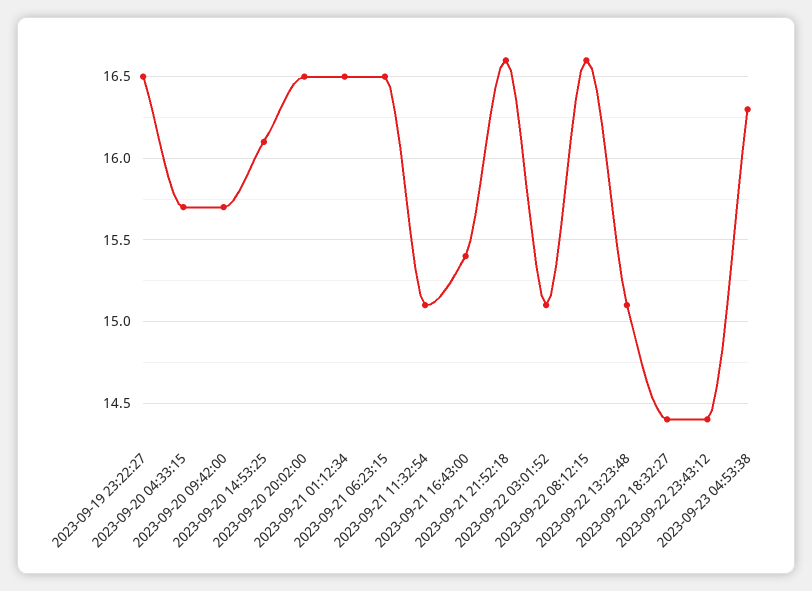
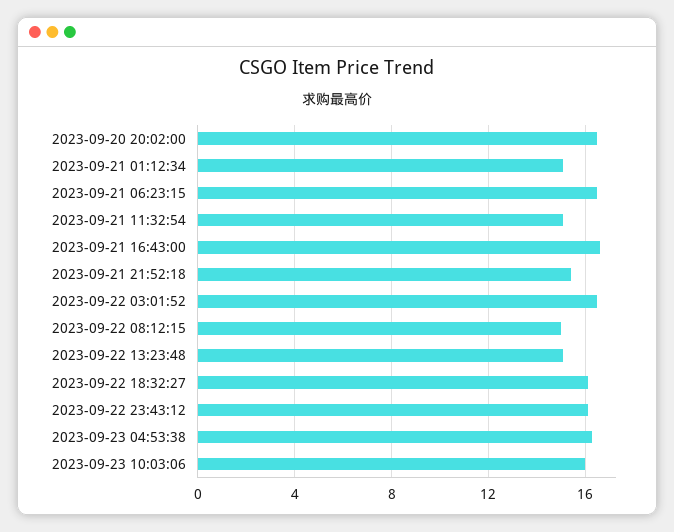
2023-09-19 23:22:27: 16.5 -> none
2023-09-20 04:33:15: 15.7 -> none
2023-09-20 09:42:00: 15.7 -> none
2023-09-20 14:53:25: 16.1 -> none
2023-09-21 01:12:34: 16.5 -> 15
2023-09-21 16:43:00: 15.4 -> 16.5
2023-09-21 21:52:18: 16.6 -> 15.5
2023-09-22 03:01:52: 15.1 -> 16.5
2023-09-22 08:12:15: 16.6 -> 15
2023-09-22 18:32:27: 14.4 -> 16
2023-09-22 23:43:12: 14.4 -> 16
2023-09-23 10:03:06: none -> 16

